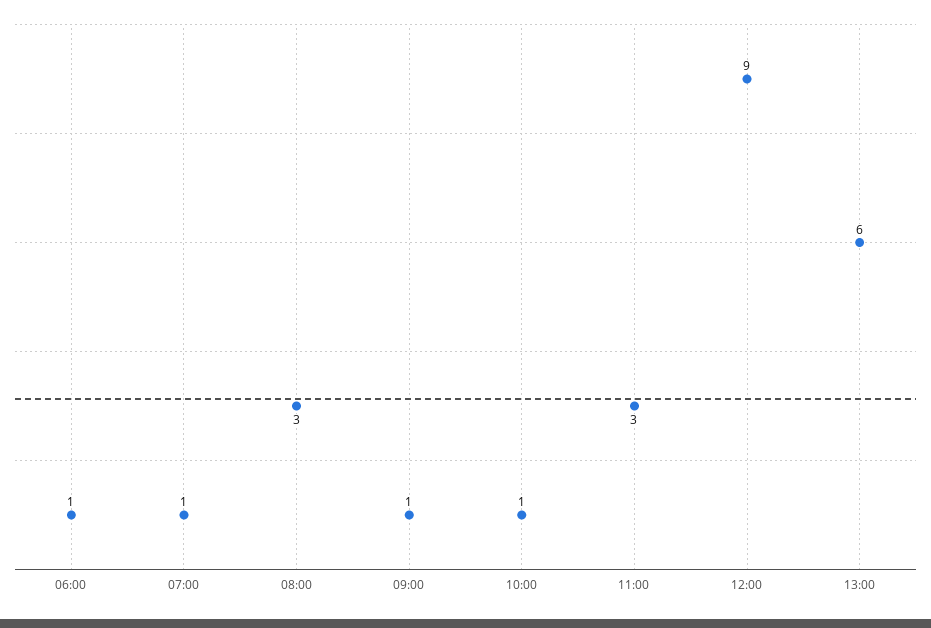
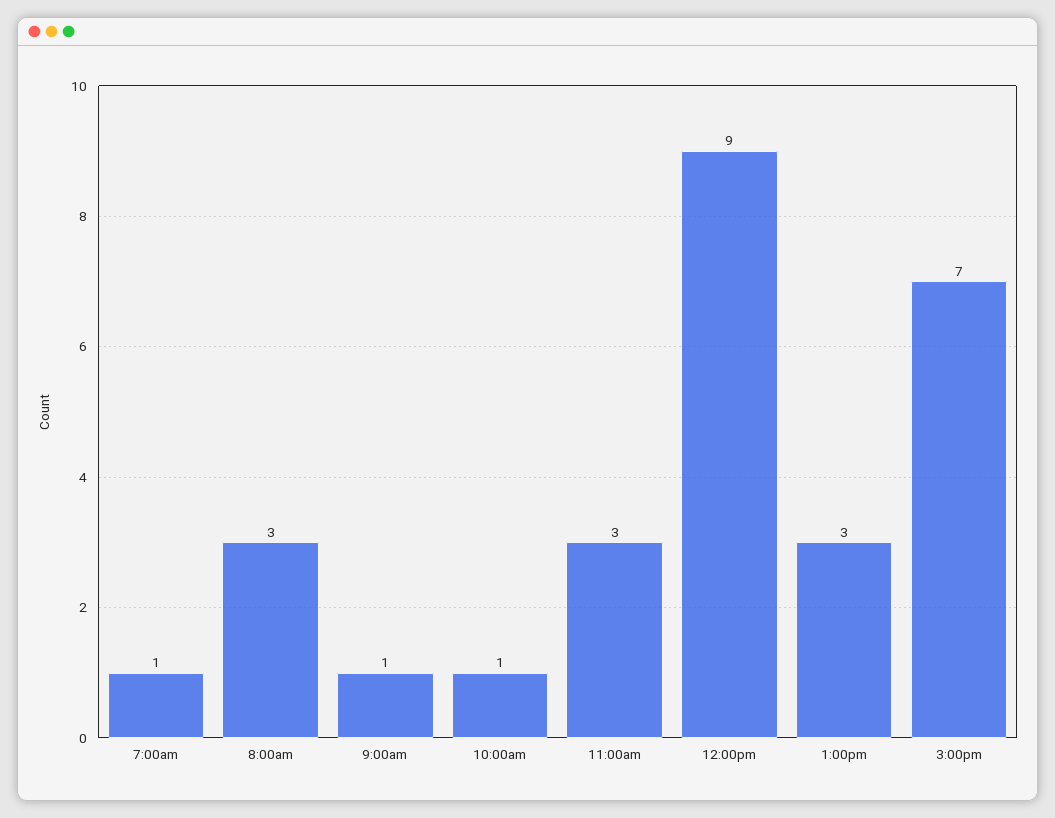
06:00: 1 -> none
13:00: 6 -> 3
3:00pm: none -> 7

